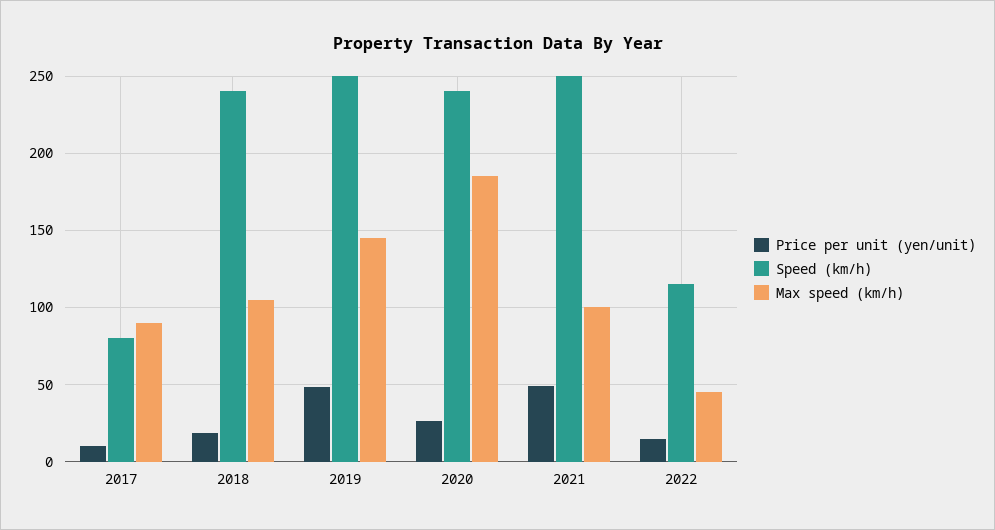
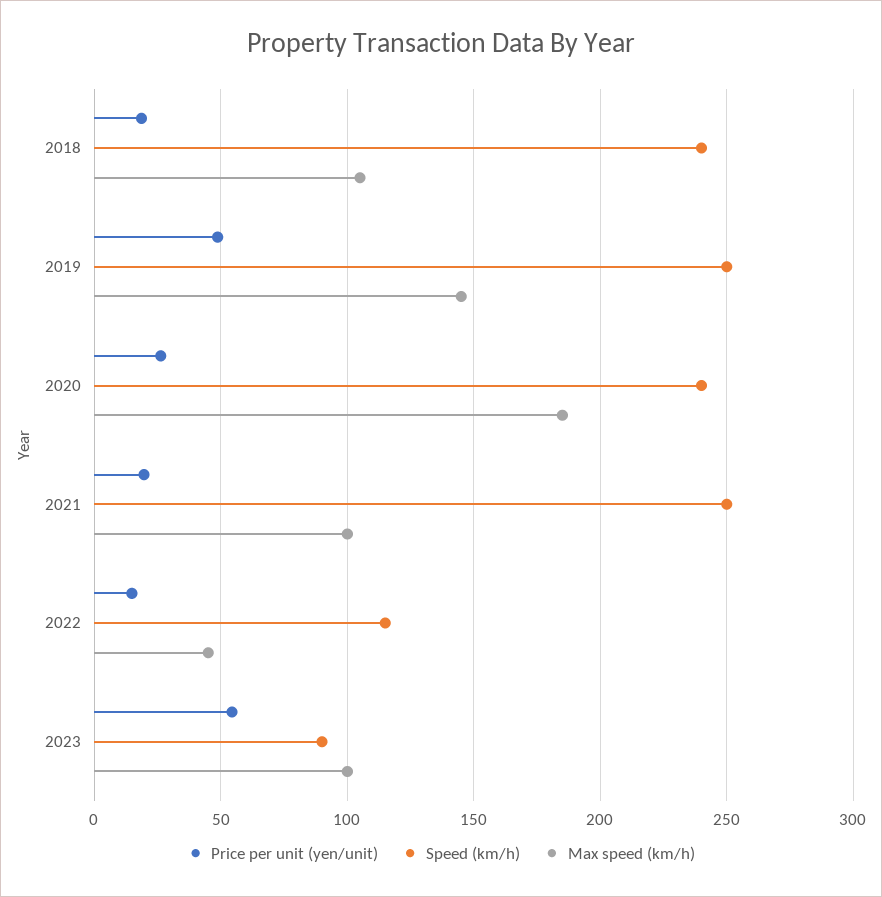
Price per unit (yen/unit), 2017: 10 -> none
Speed (km/h), 2017: 80 -> none
Max speed (km/h), 2017: 90 -> none
Price per unit (yen/unit), 2021: 50 -> 20
Price per unit (yen/unit), 2023: none -> 55
Speed (km/h), 2023: none -> 90
Max speed (km/h), 2023: none -> 100

